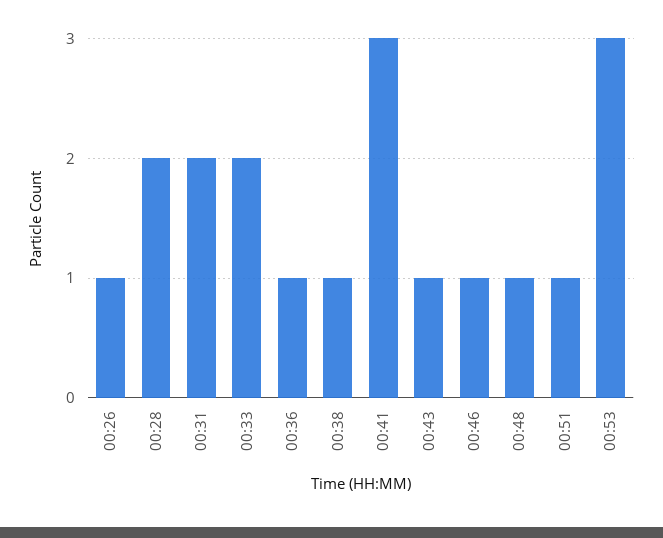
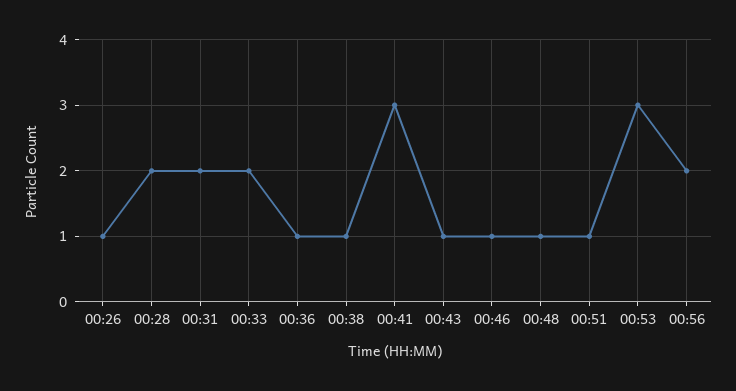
00:56: none -> 2

